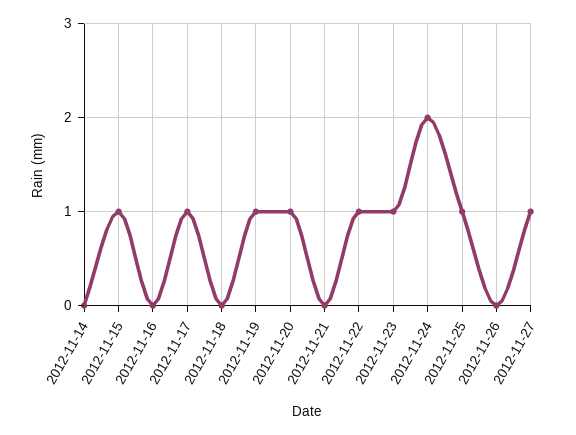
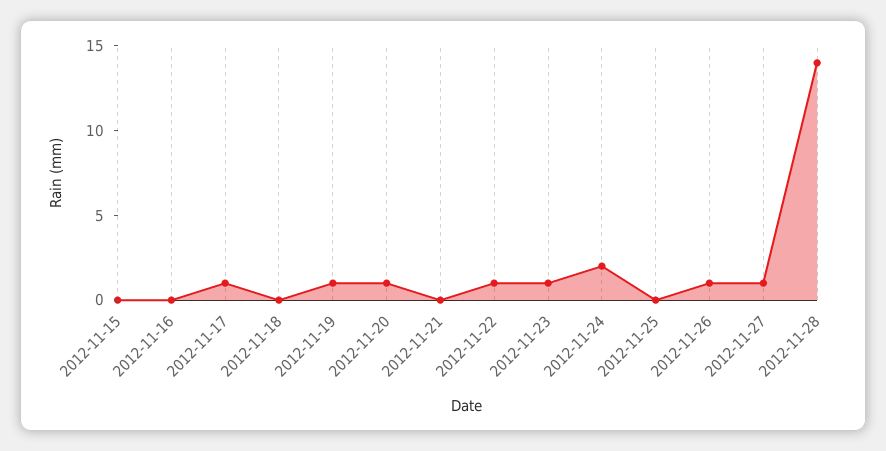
2012-11-14: 0 -> none
2012-11-15: 1 -> 0
2012-11-25: 1 -> 0
2012-11-26: 0 -> 1
2012-11-28: none -> 14

